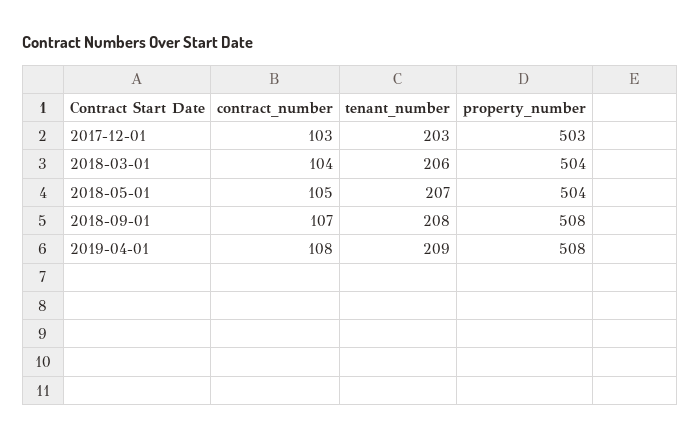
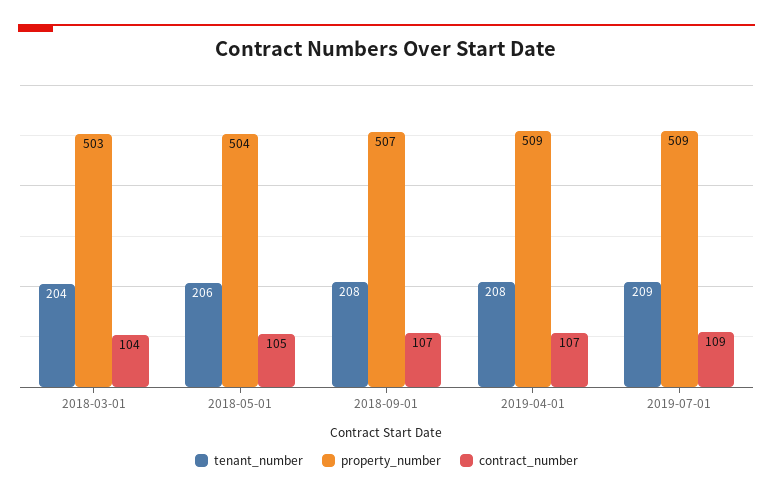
contract_number, 2017-12-01: 103 -> none
tenant_number, 2017-12-01: 203 -> none
property_number, 2017-12-01: 503 -> none
tenant_number, 2018-03-01: 206 -> 204
property_number, 2018-03-01: 504 -> 503
tenant_number, 2018-05-01: 207 -> 206
property_number, 2018-09-01: 508 -> 507
contract_number, 2019-04-01: 108 -> 107
tenant_number, 2019-04-01: 209 -> 208
property_number, 2019-04-01: 508 -> 509
tenant_number, 2019-07-01: none -> 209
property_number, 2019-07-01: none -> 509
contract_number, 2019-07-01: none -> 109

